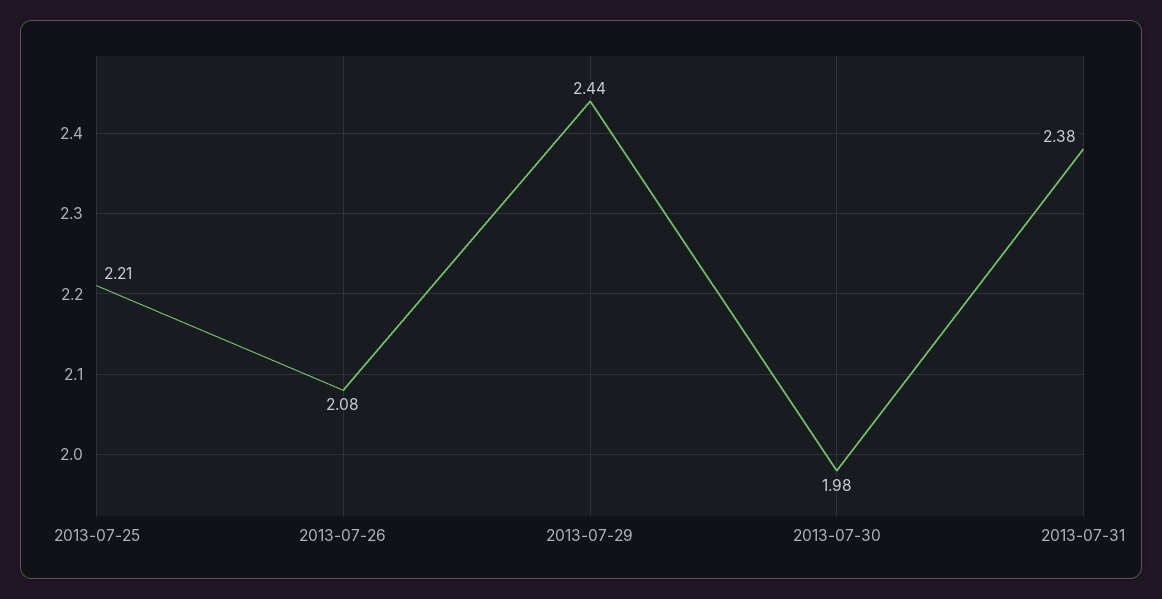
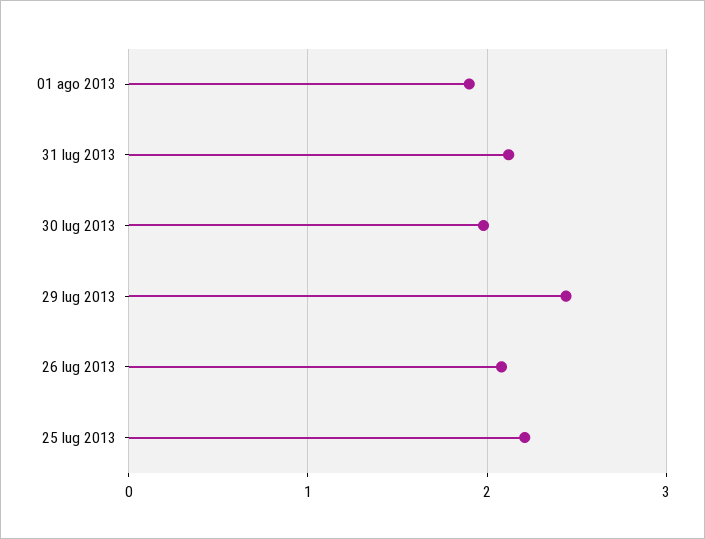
2013-07-31: 2.38 -> 2.1
01 ago 2013: none -> 1.9

